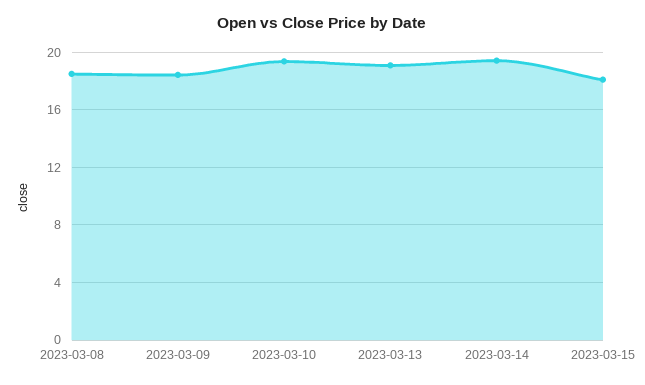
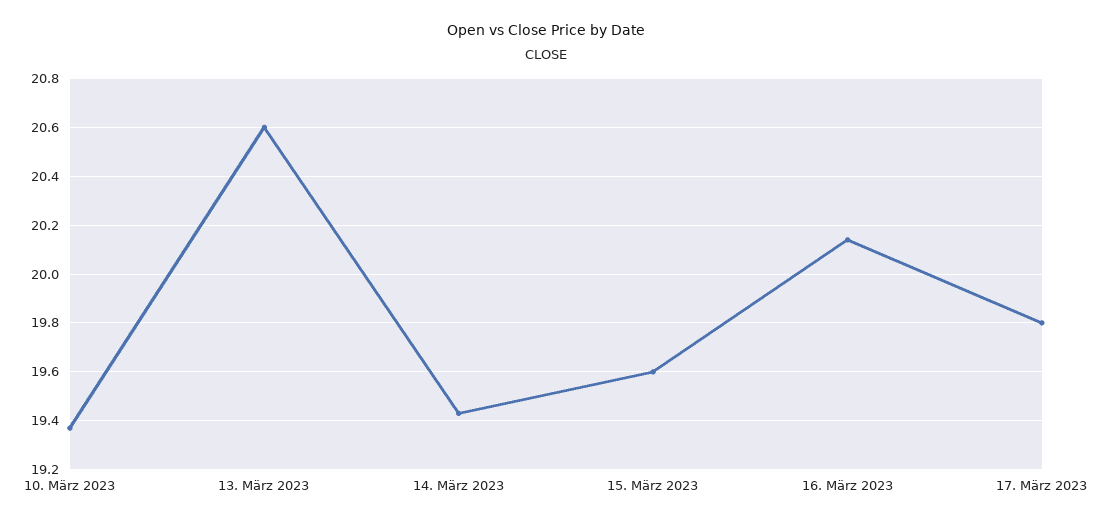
2023-03-08: 18.5 -> none
2023-03-09: 18.5 -> none
2023-03-13: 19 -> 20.6
2023-03-15: 18 -> 19.6
16. März 2023: none -> 20.15
17. März 2023: none -> 19.8

